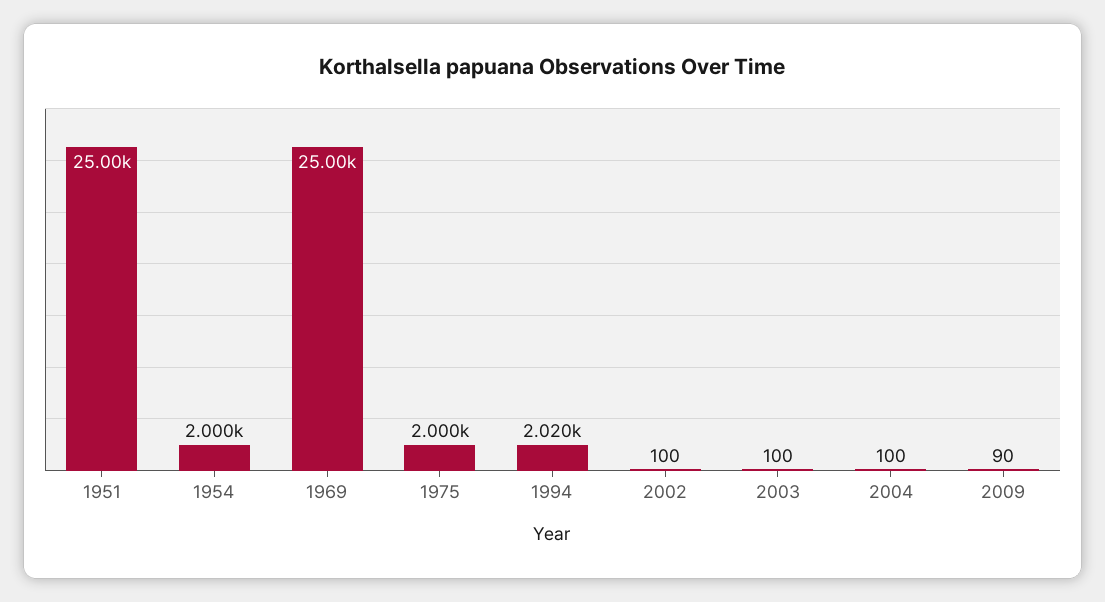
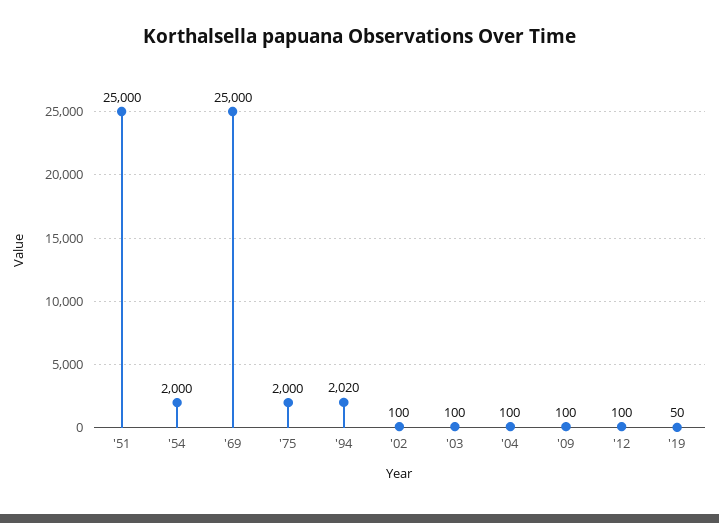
2009: 90 -> 100
'12: none -> 100
'19: none -> 50

